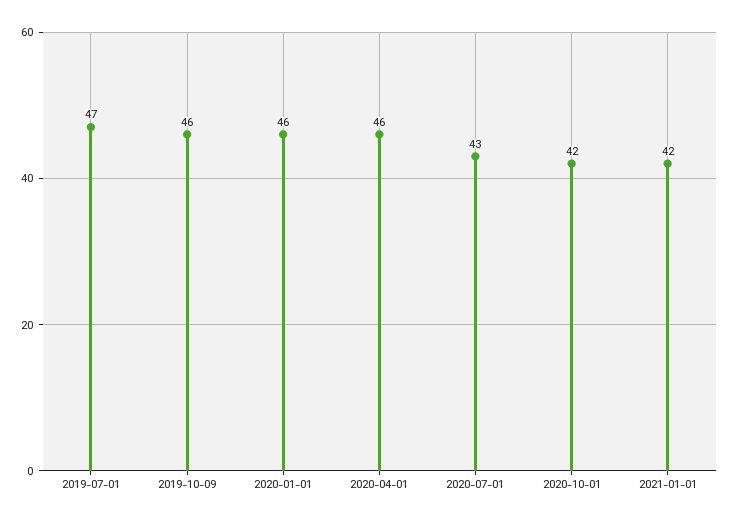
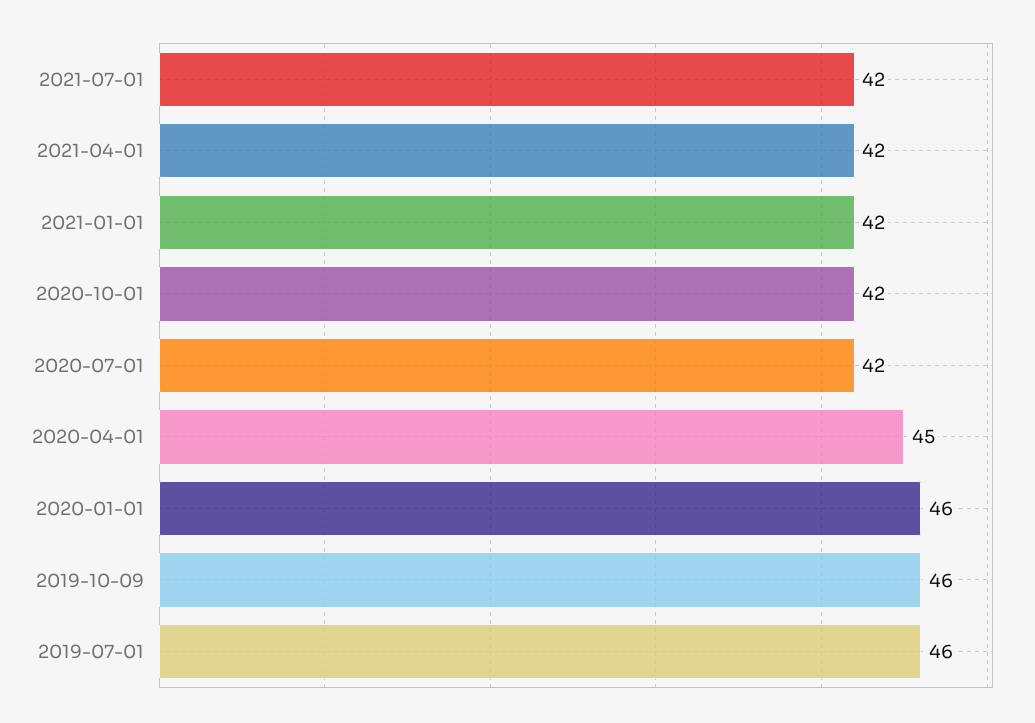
2019-07-01: 47 -> 46
2020-04-01: 46 -> 45
2020-07-01: 43 -> 42
2021-07-01: none -> 42
2021-04-01: none -> 42

